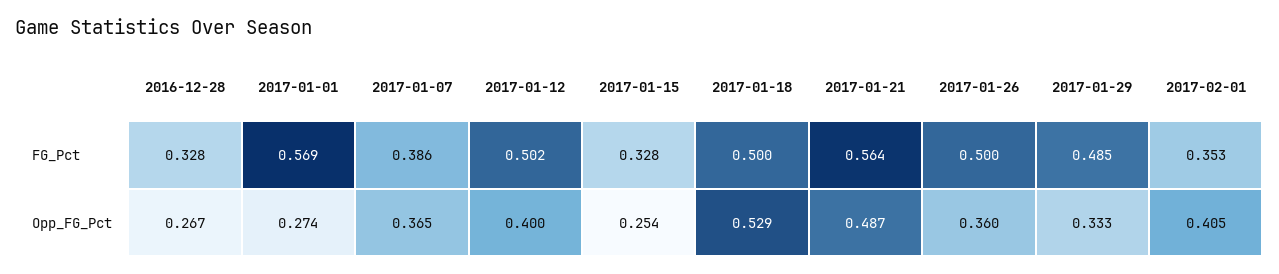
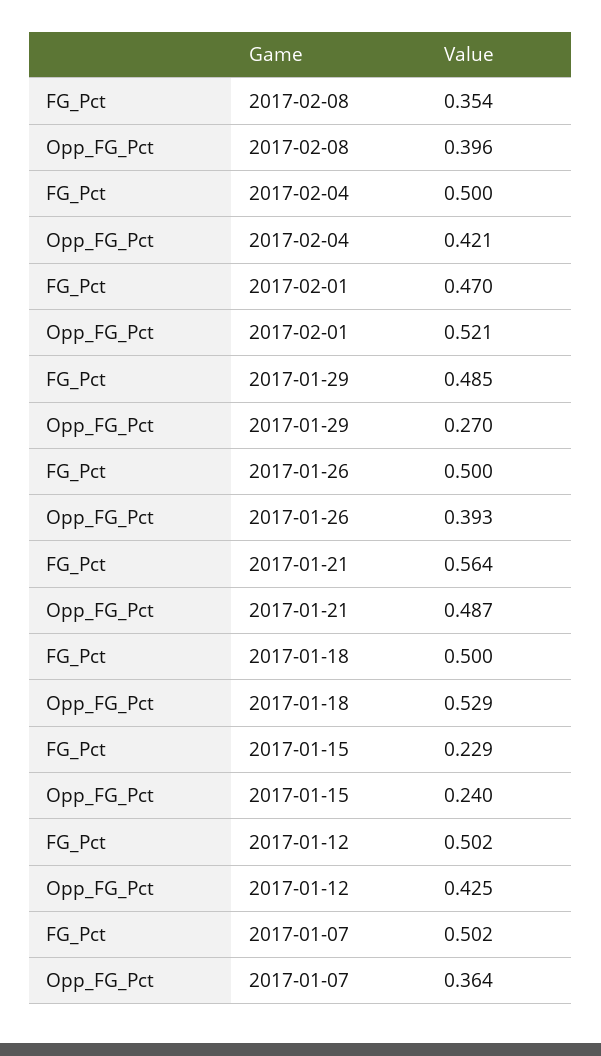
2016-12-28, FG_Pct: 0.328 -> none
2017-01-01, FG_Pct: 0.569 -> none
2017-01-07, FG_Pct: 0.386 -> 0.502
2017-01-15, FG_Pct: 0.328 -> 0.229
2017-02-01, FG_Pct: 0.353 -> 0.47
2016-12-28, Opp_FG_Pct: 0.267 -> none
2017-01-01, Opp_FG_Pct: 0.274 -> none
2017-01-07, Opp_FG_Pct: 0.365 -> 0.364
2017-01-12, Opp_FG_Pct: 0.4 -> 0.425
2017-01-15, Opp_FG_Pct: 0.254 -> 0.24
2017-01-26, Opp_FG_Pct: 0.36 -> 0.393
2017-01-29, Opp_FG_Pct: 0.333 -> 0.27
2017-02-01, Opp_FG_Pct: 0.405 -> 0.521
2017-02-08, FG_Pct: none -> 0.354
2017-02-08, Opp_FG_Pct: none -> 0.396
2017-02-04, FG_Pct: none -> 0.5
2017-02-04, Opp_FG_Pct: none -> 0.421

